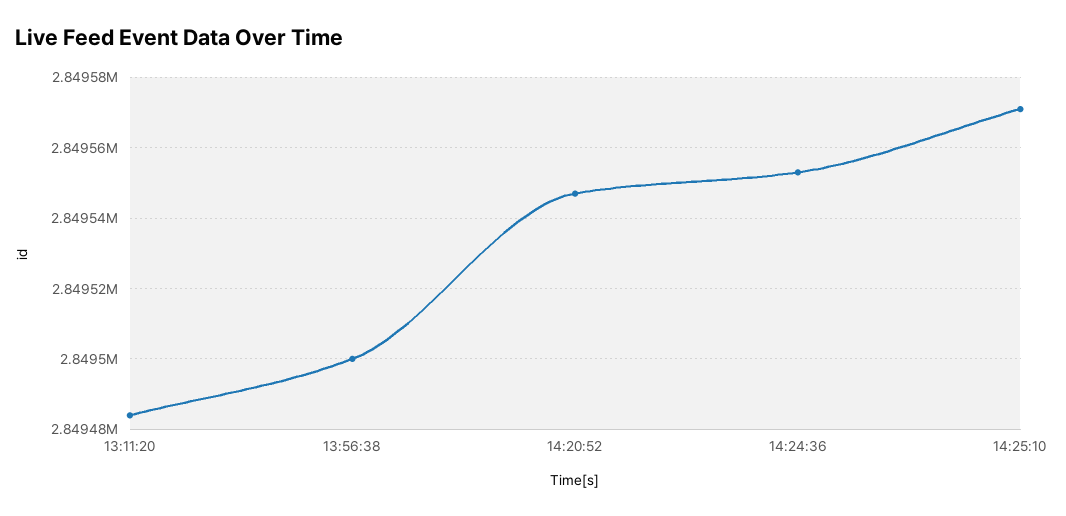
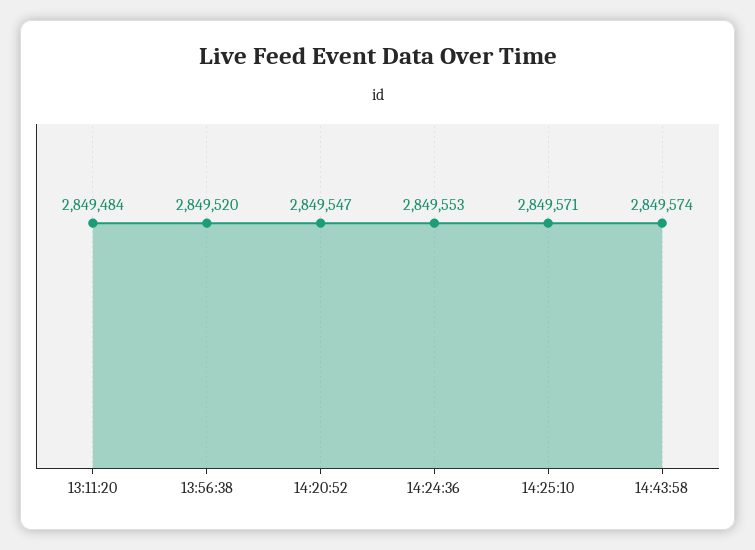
13:56:38: 2849500 -> 2849520
14:43:58: none -> 2849574

